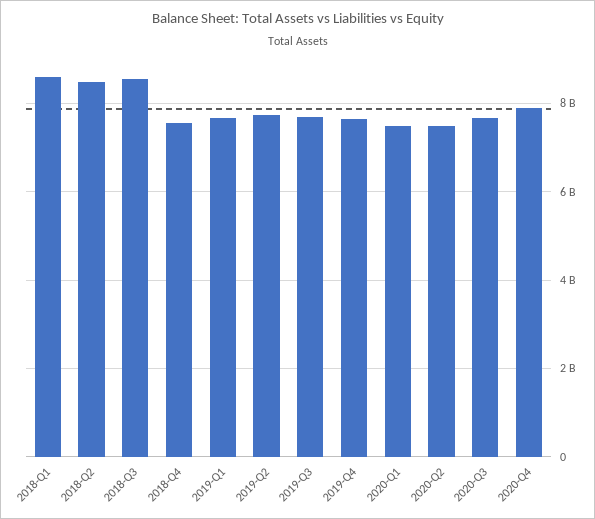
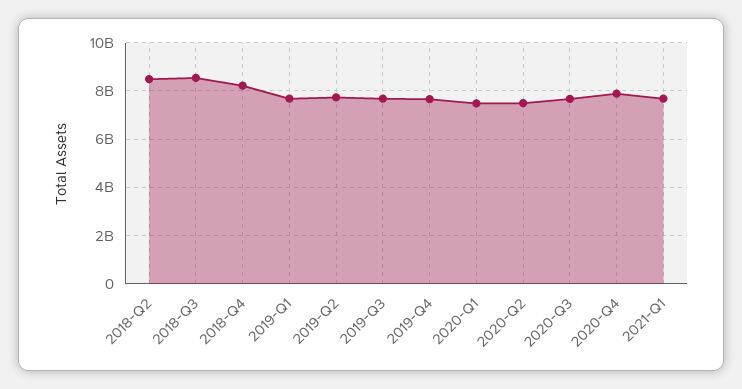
2018-Q1: 8600000000 -> none
2018-Q4: 7600000000 -> 8250000000
2021-Q1: none -> 7750000000

